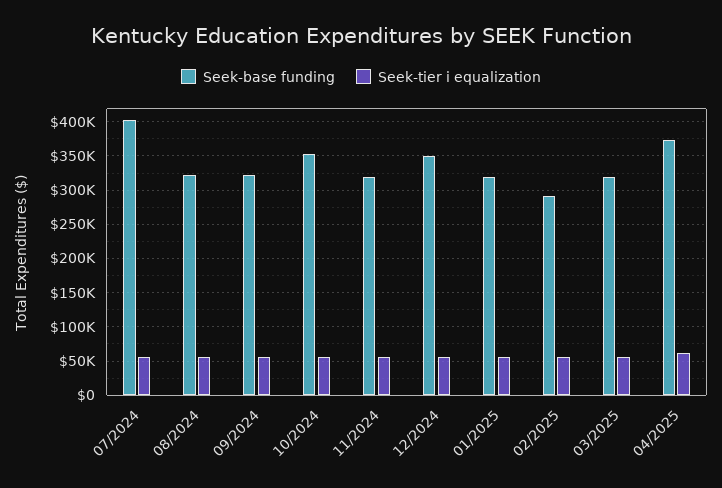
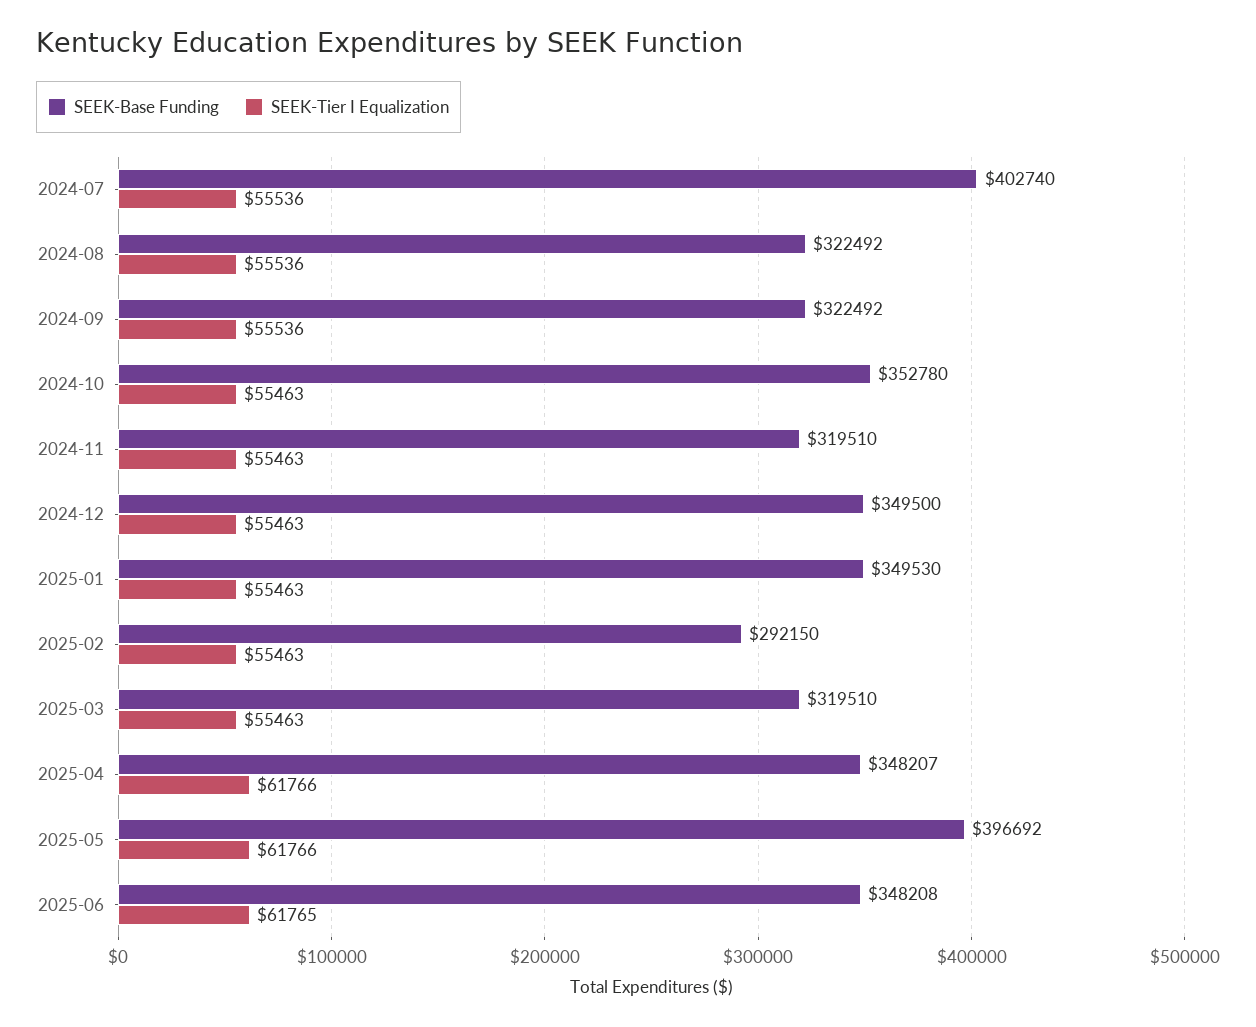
Seek-base funding, 01/2025: 320000 -> 349530
Seek-base funding, 04/2025: 370000 -> 348207
Seek-base funding, 2025-05: none -> 396692
Seek-tier i equalization, 2025-05: none -> 61766
Seek-base funding, 2025-06: none -> 348208
Seek-tier i equalization, 2025-06: none -> 61765

